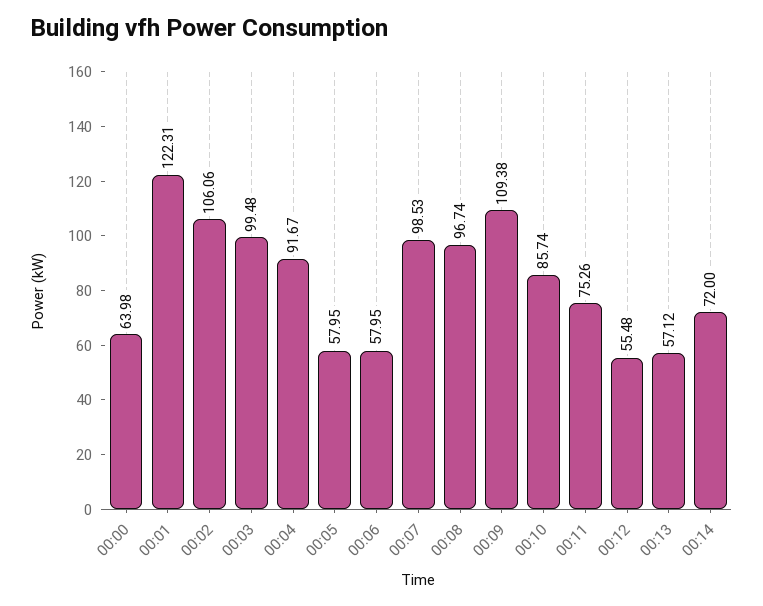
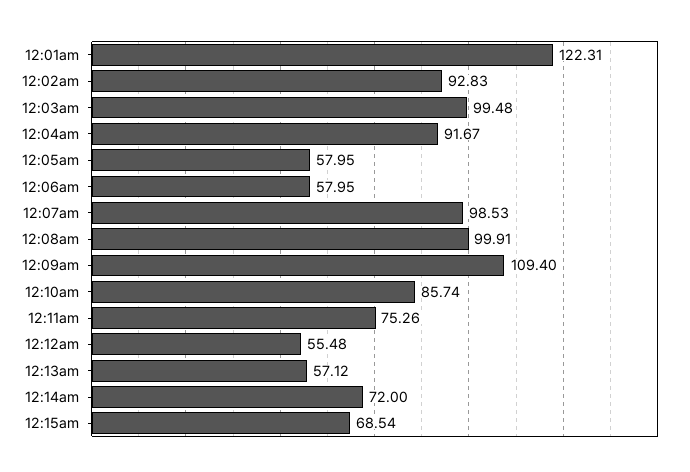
00:00: 63.98 -> none
00:02: 106.06 -> 92.83
00:08: 96.74 -> 99.91
00:09: 109.38 -> 109.4
12:15am: none -> 68.54

